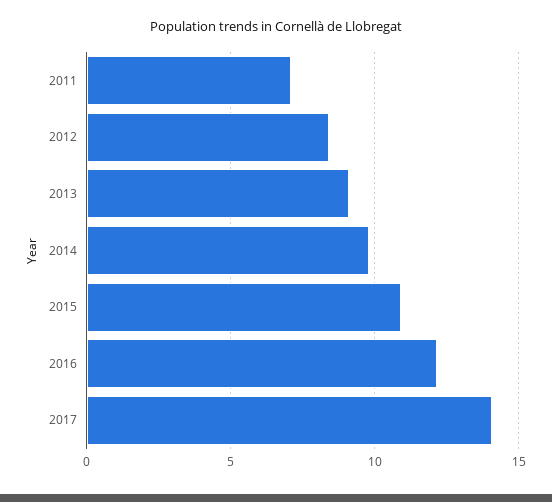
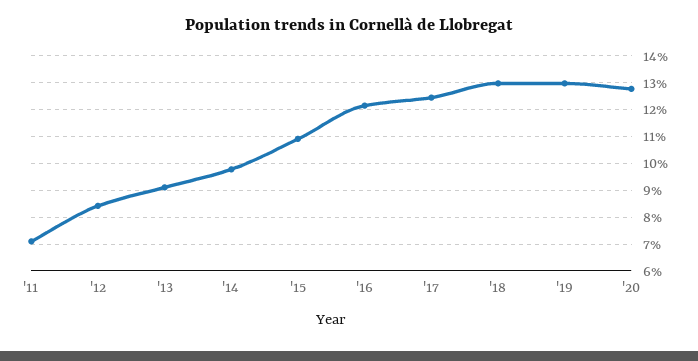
2017: 14 -> 12.5
'18: none -> 13
'19: none -> 13
'20: none -> 12.75

